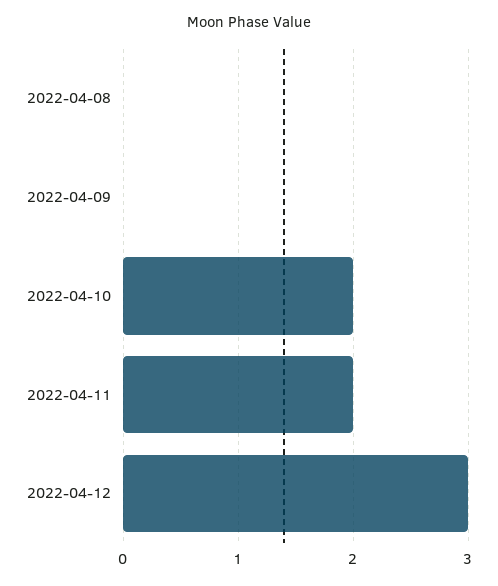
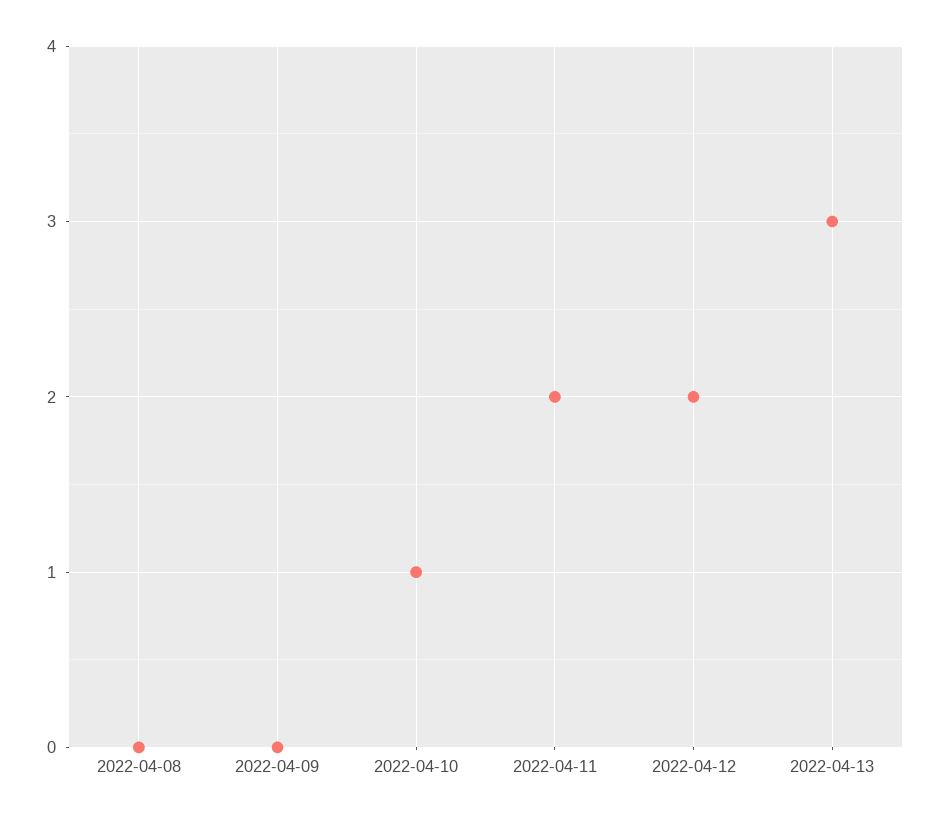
2022-04-10: 2 -> 1
2022-04-12: 3 -> 2
2022-04-13: none -> 3

